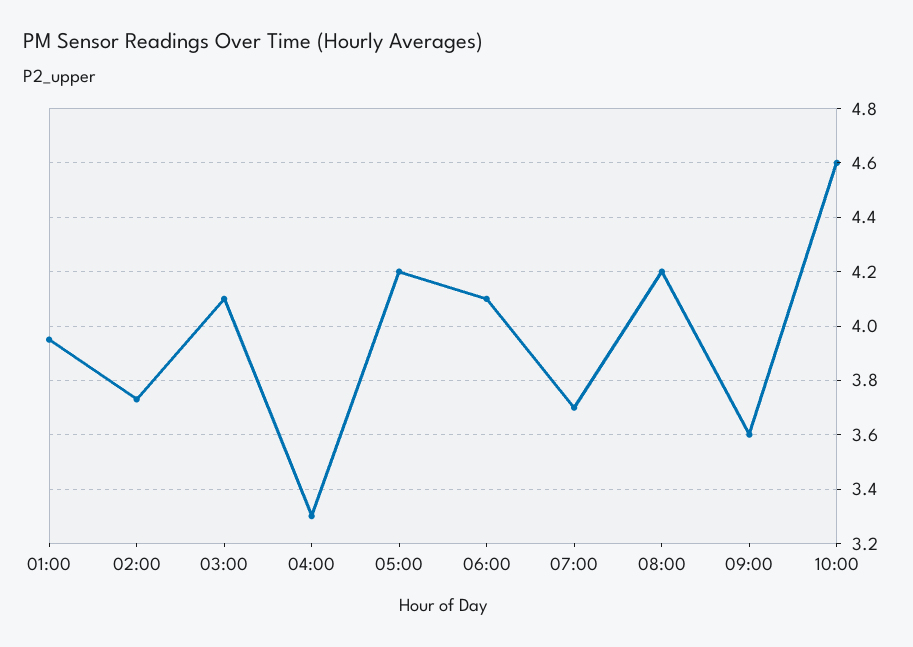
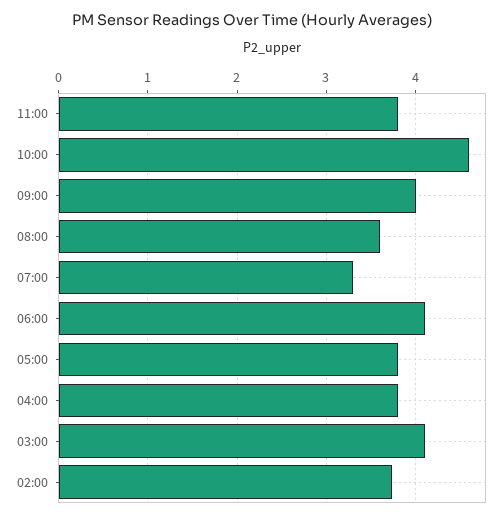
01:00: 3.95 -> none
04:00: 3.3 -> 3.8
05:00: 4.2 -> 3.8
07:00: 3.7 -> 3.3
08:00: 4.2 -> 3.6
09:00: 3.6 -> 4
11:00: none -> 3.8

